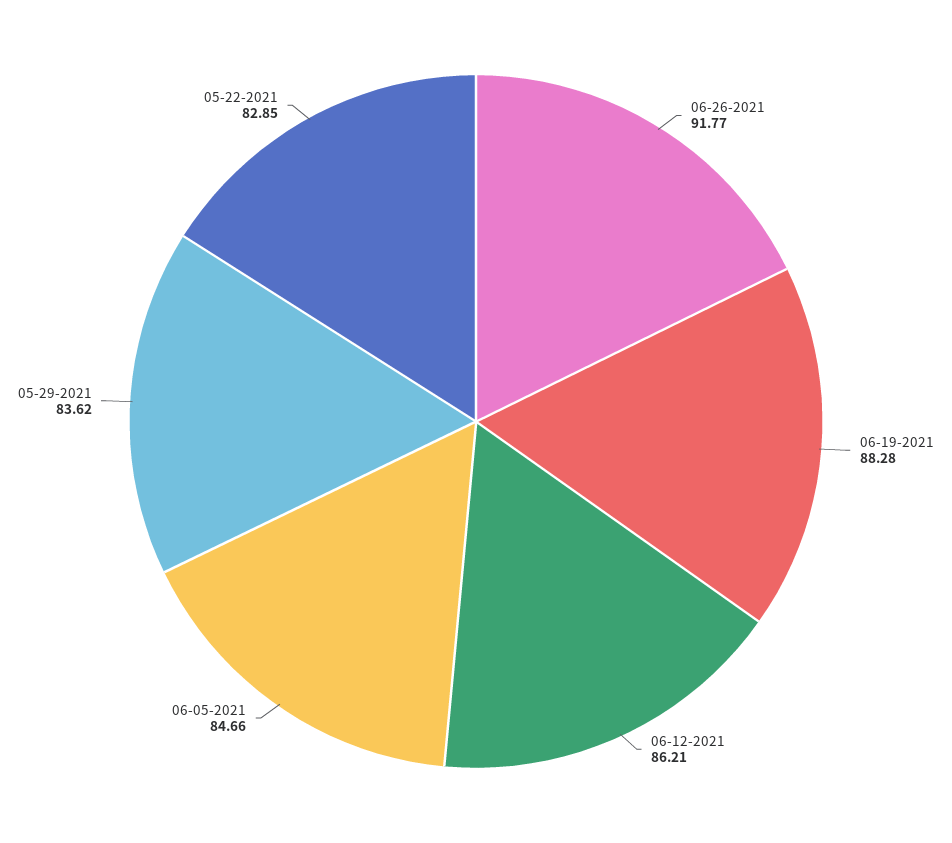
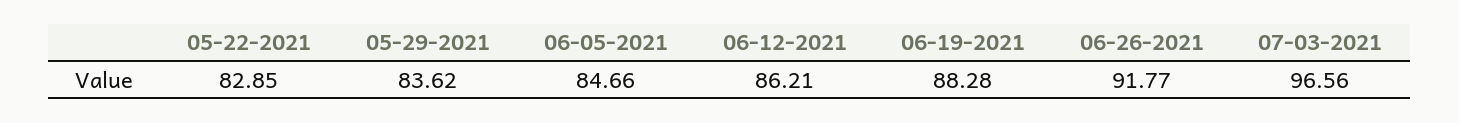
07-03-2021: none -> 96.56

